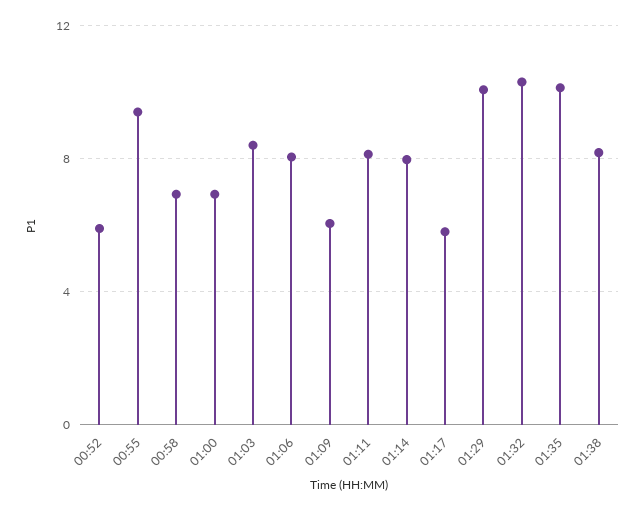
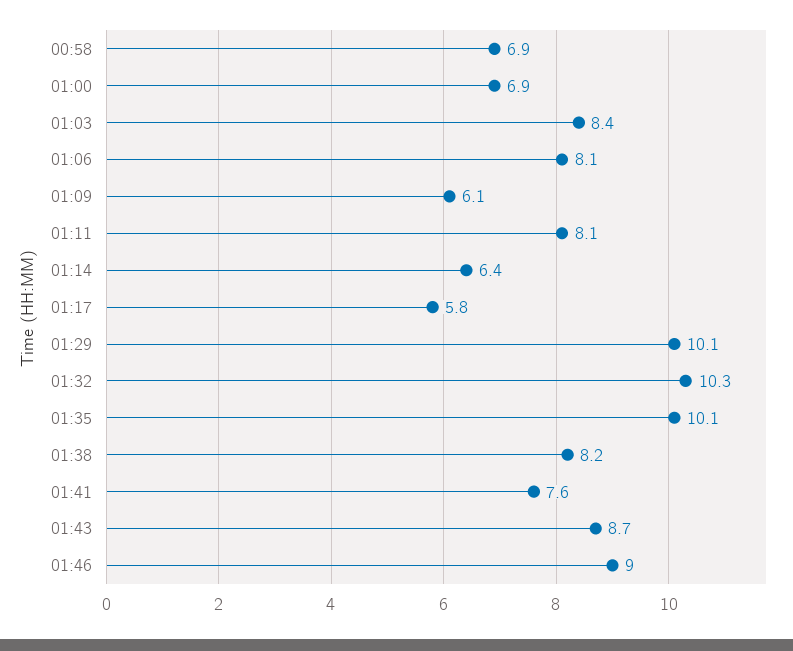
00:52: 6 -> none
00:55: 9.5 -> none
01:14: 8 -> 6.4
01:41: none -> 7.6
01:43: none -> 8.7
01:46: none -> 9

